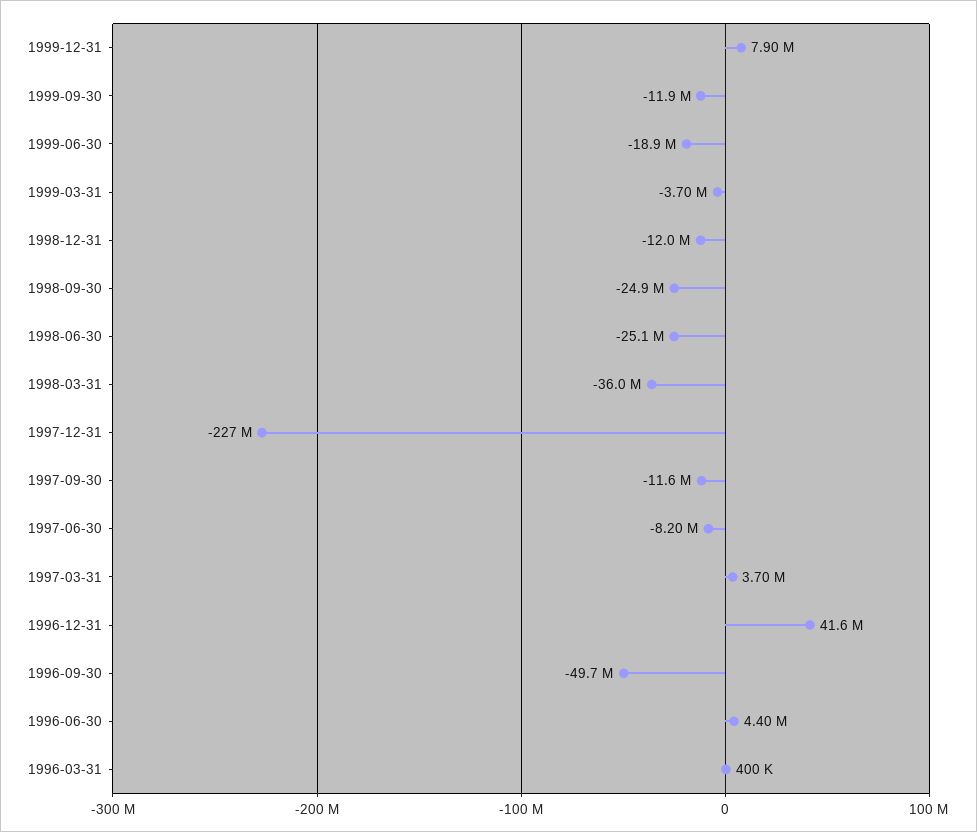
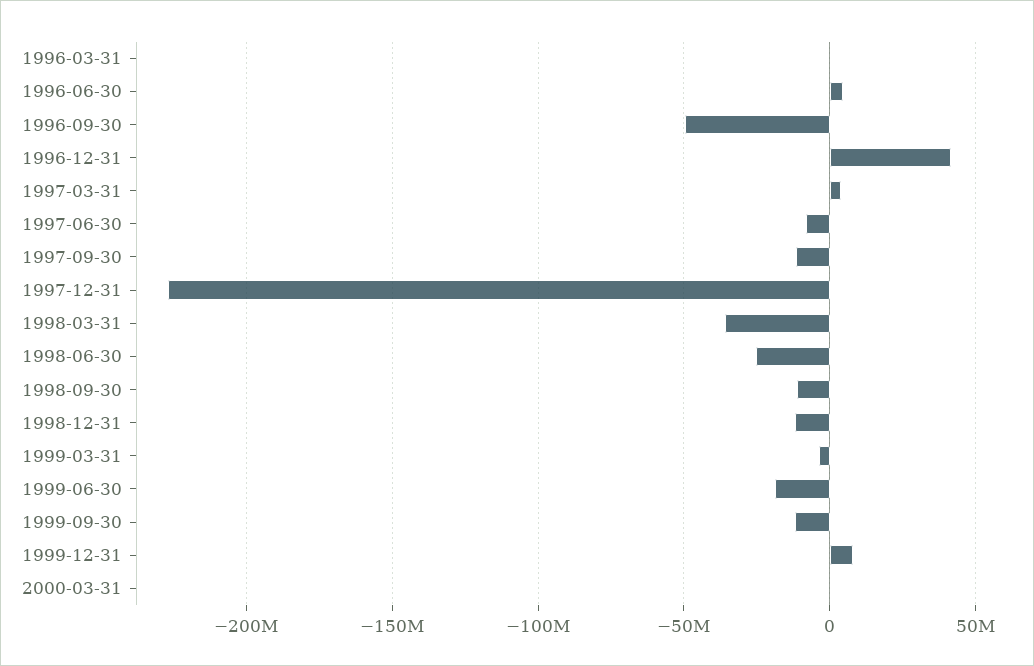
1998-09-30: -24900000 -> -10000000
2000-03-31: none -> 0

